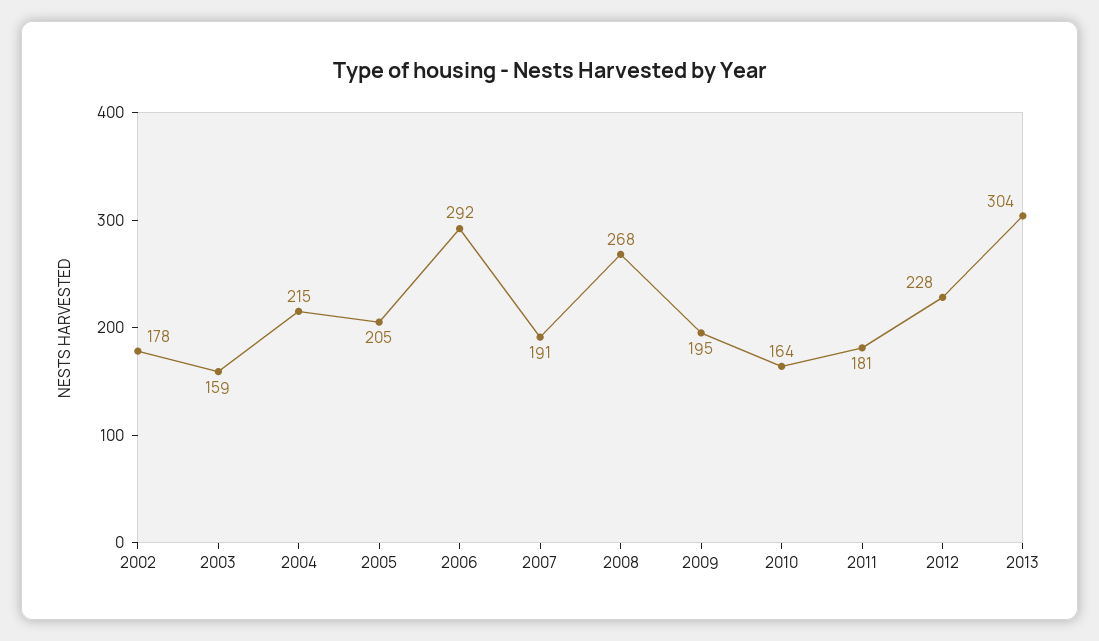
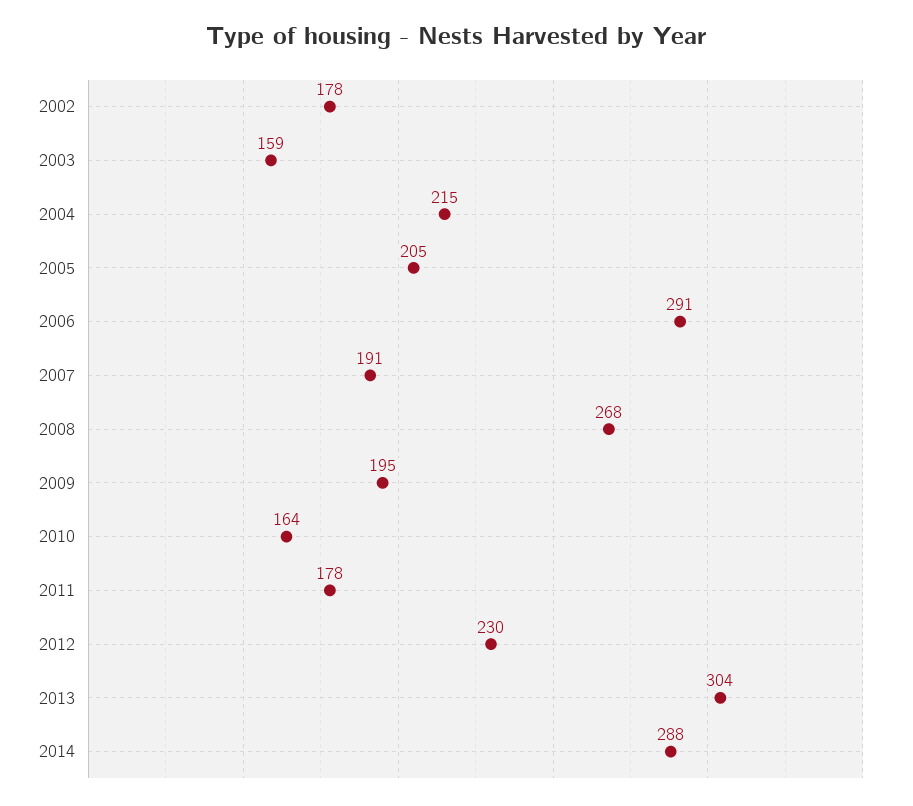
2006: 292 -> 291
2011: 181 -> 178
2012: 228 -> 230
2014: none -> 288

